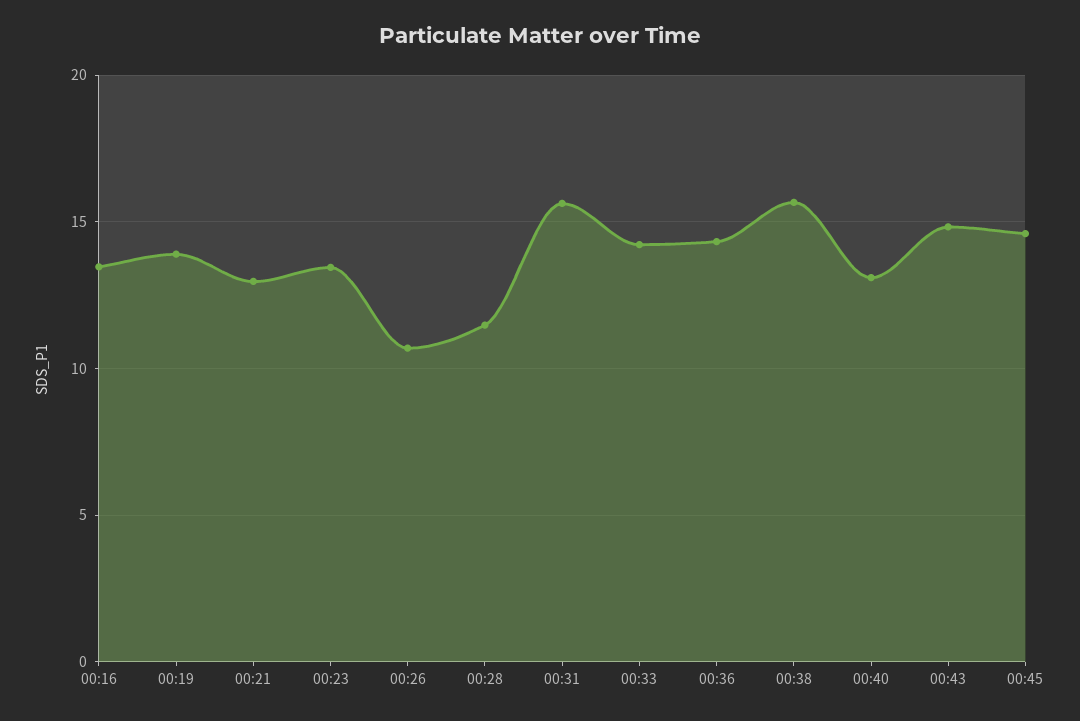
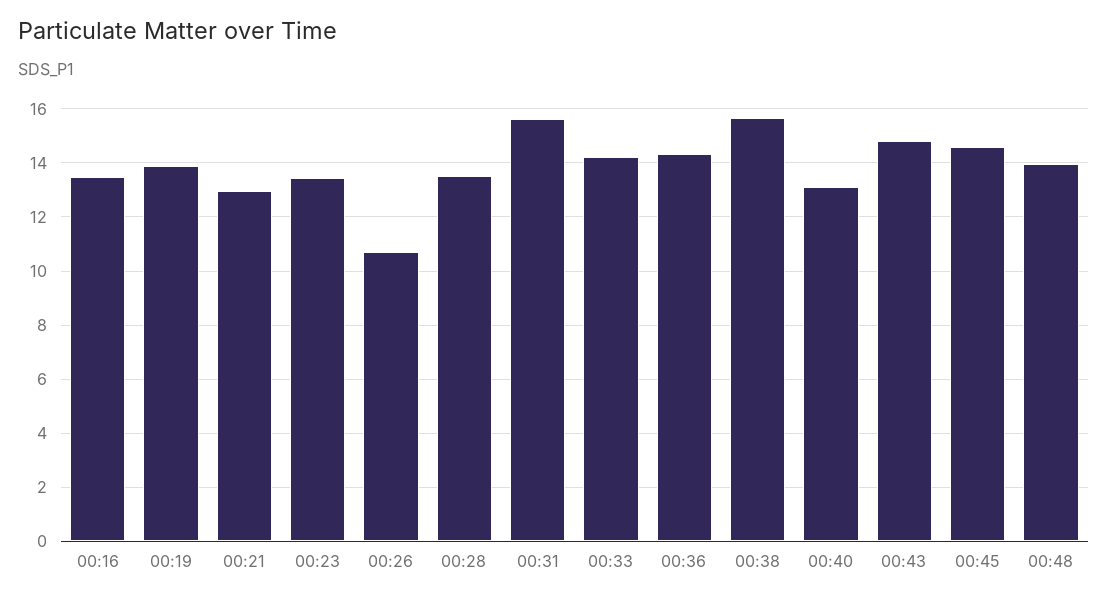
00:28: 11.5 -> 13.5
00:48: none -> 14

